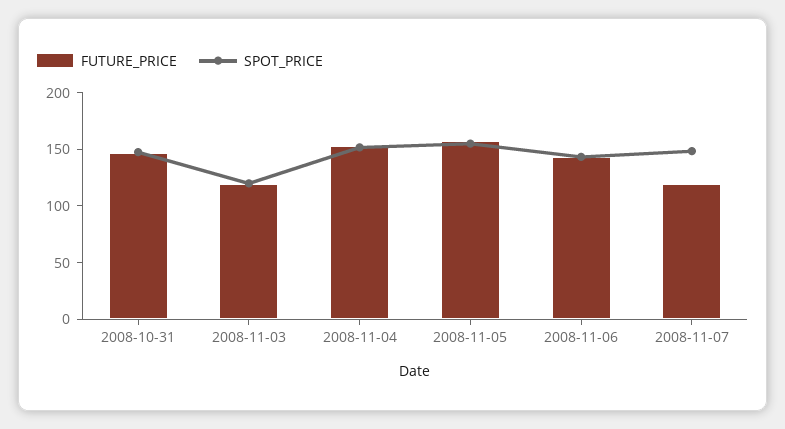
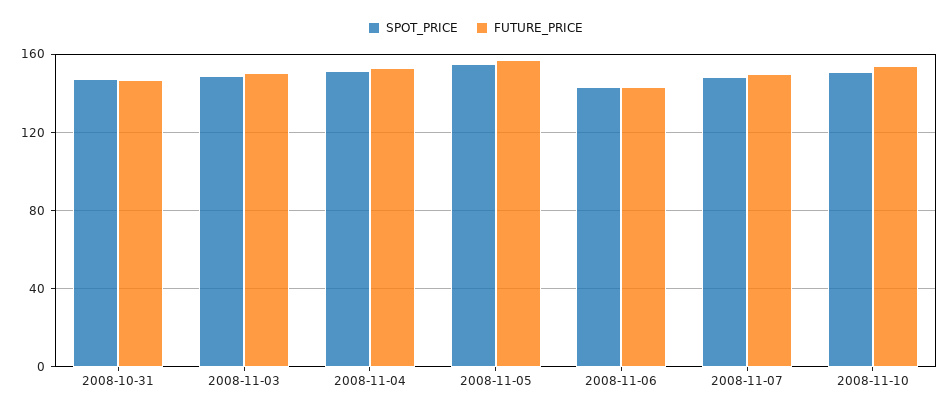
FUTURE_PRICE, 2008-11-03: 120 -> 150
SPOT_PRICE, 2008-11-03: 120 -> 150
FUTURE_PRICE, 2008-11-07: 120 -> 150
SPOT_PRICE, 2008-11-10: none -> 150
FUTURE_PRICE, 2008-11-10: none -> 155

